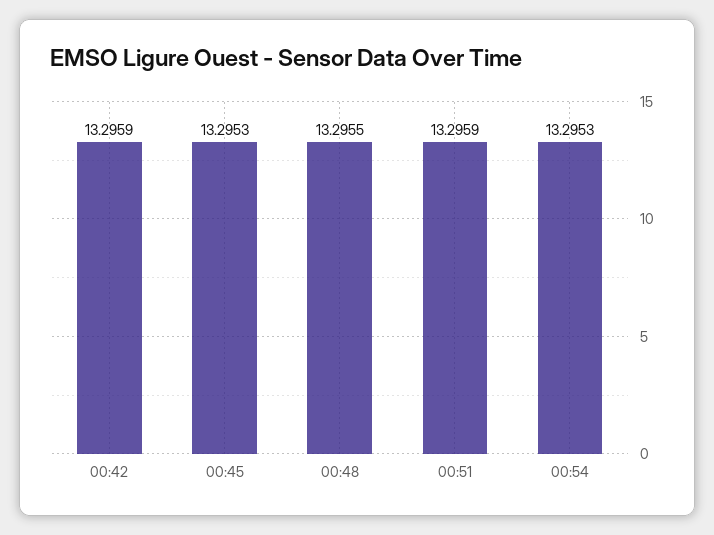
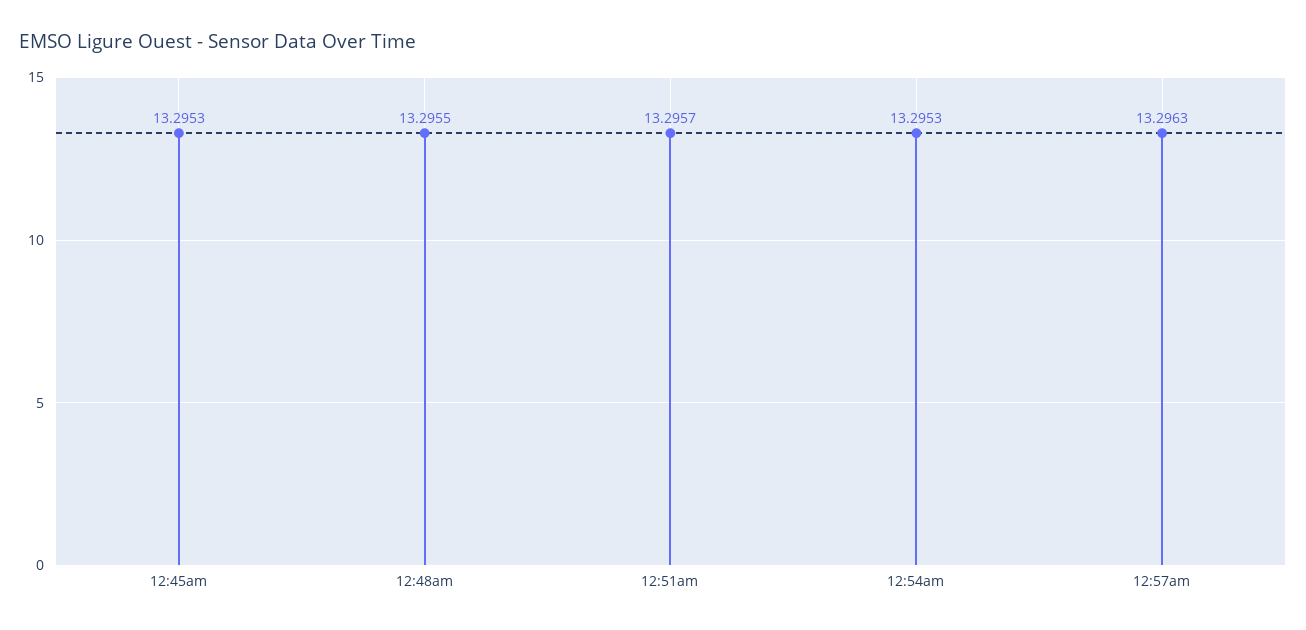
00:42: 13.2959 -> none
00:51: 13.2959 -> 13.2957
12:57am: none -> 13.2963

